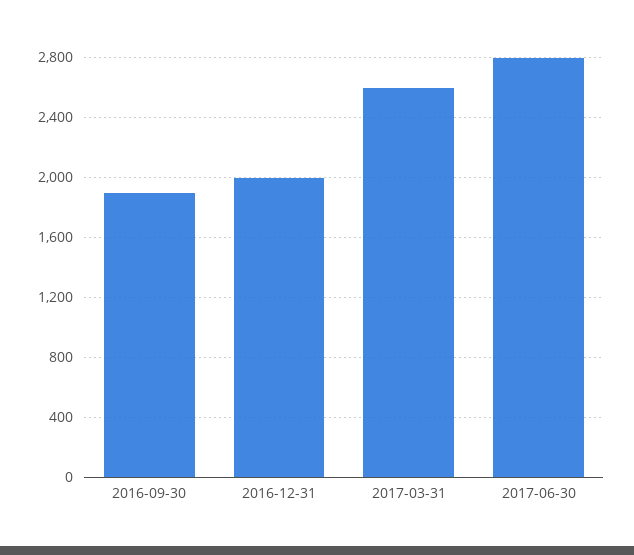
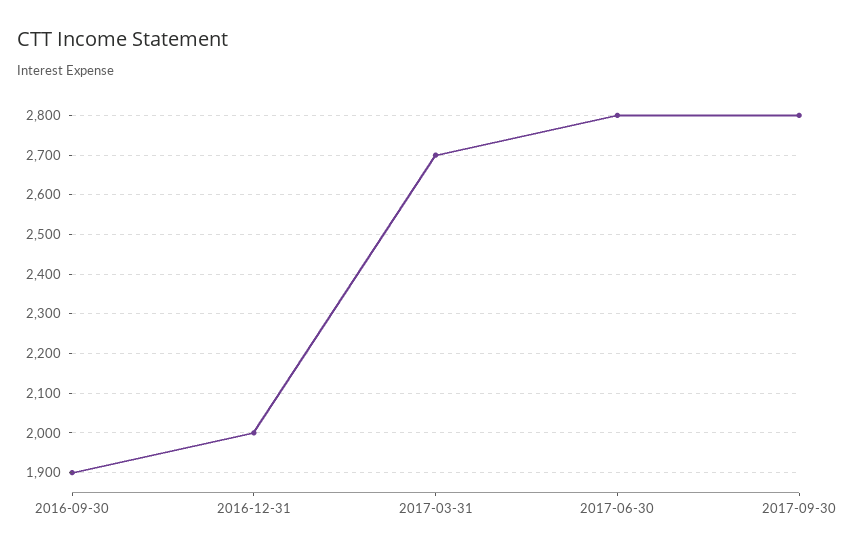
2017-03-31: 2600 -> 2700
2017-09-30: none -> 2800

